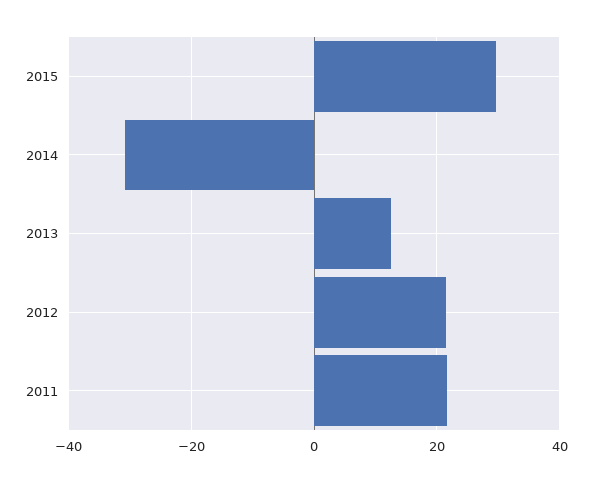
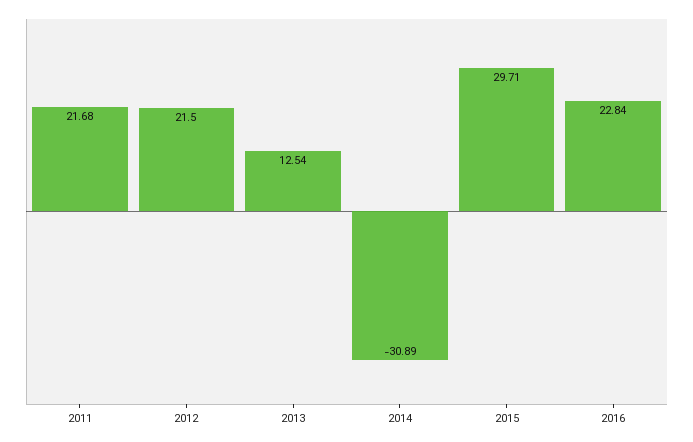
2016: none -> 22.84

